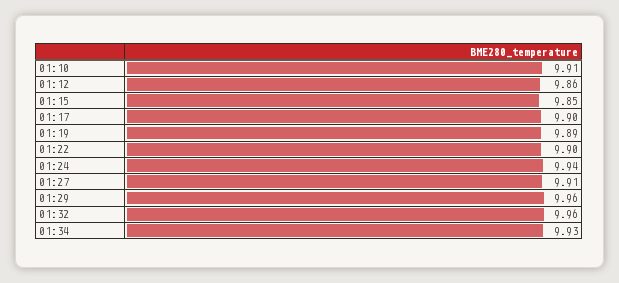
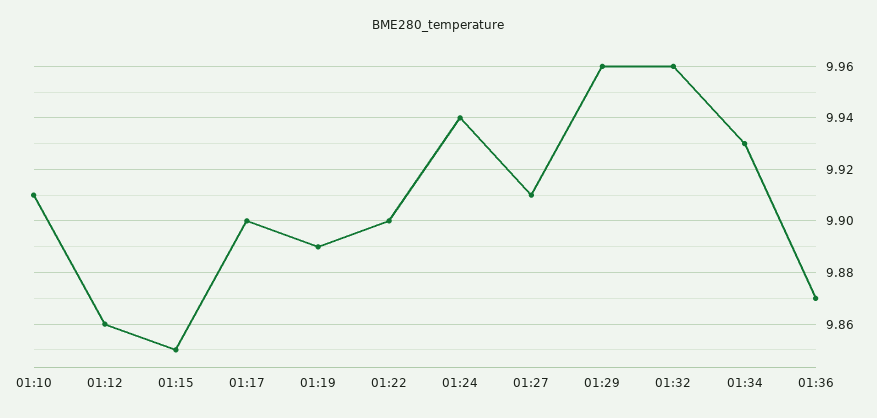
01:36: none -> 9.87

